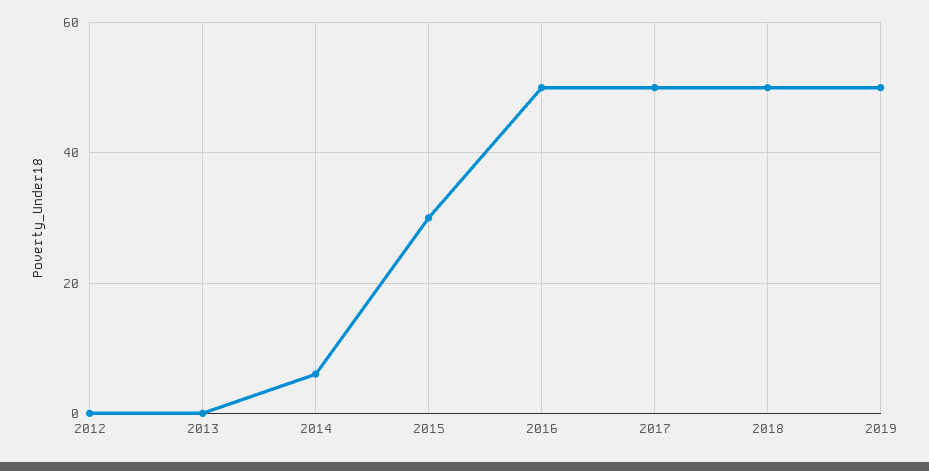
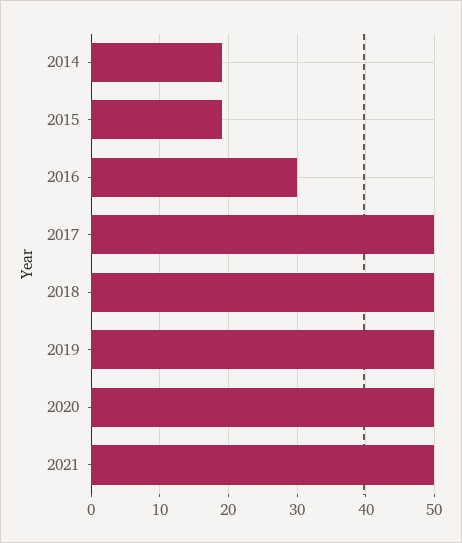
2012: 0 -> none
2013: 0 -> none
2014: 5 -> 19
2015: 30 -> 19
2016: 50 -> 30
2020: none -> 50
2021: none -> 50

